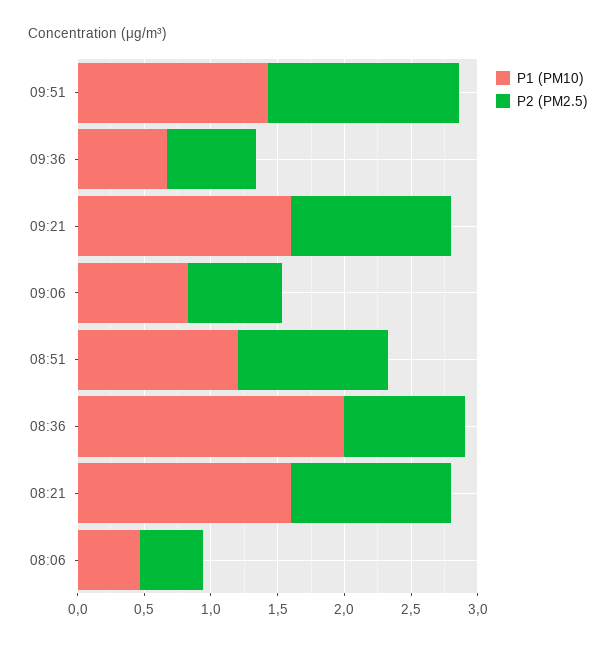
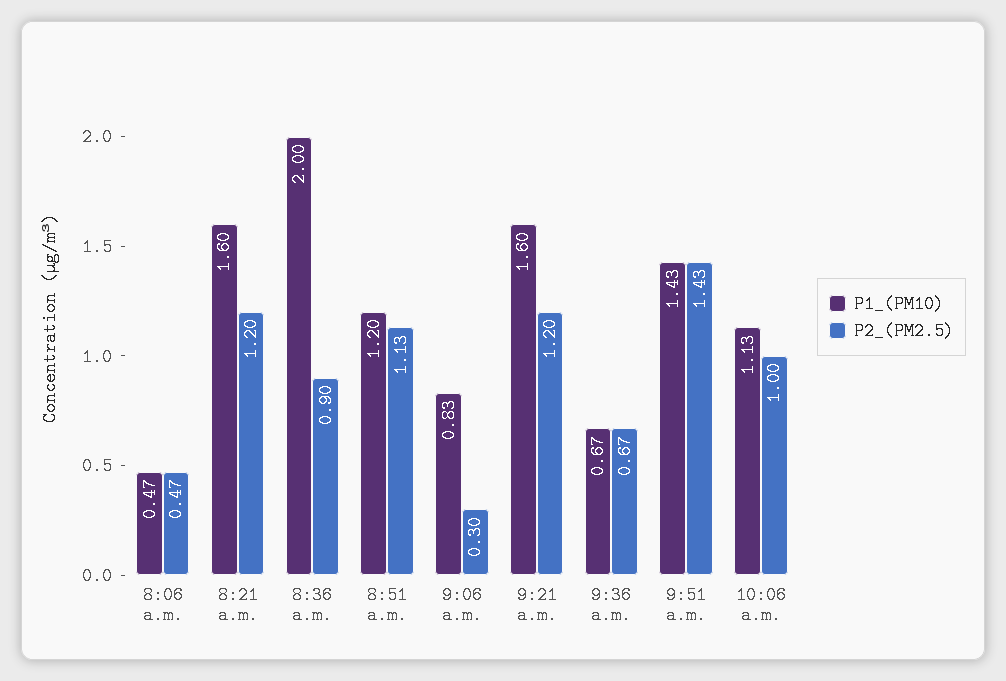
P2 (PM2.5), 09:06: 0.7 -> 0.3
P1 (PM10), 10:06 a.m.: none -> 1.13
P2 (PM2.5), 10:06 a.m.: none -> 1

